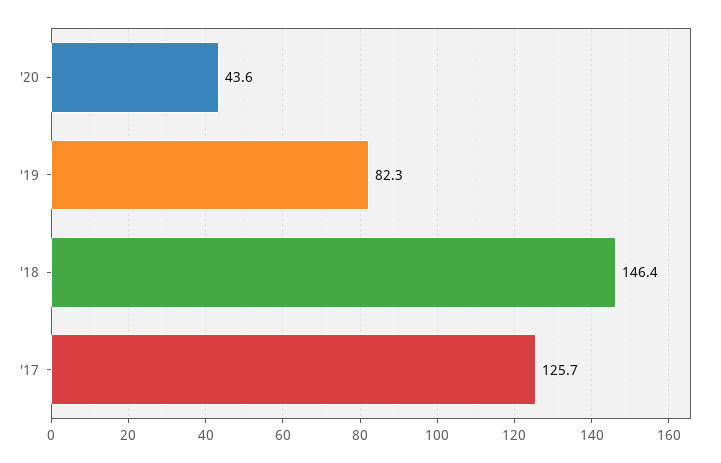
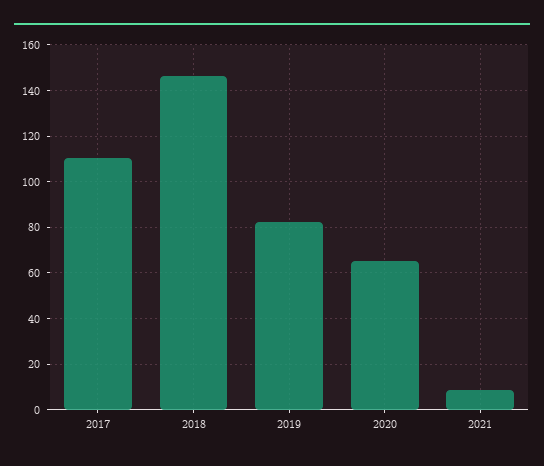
'20: 43.6 -> 65
'17: 125.7 -> 110
2021: none -> 10

